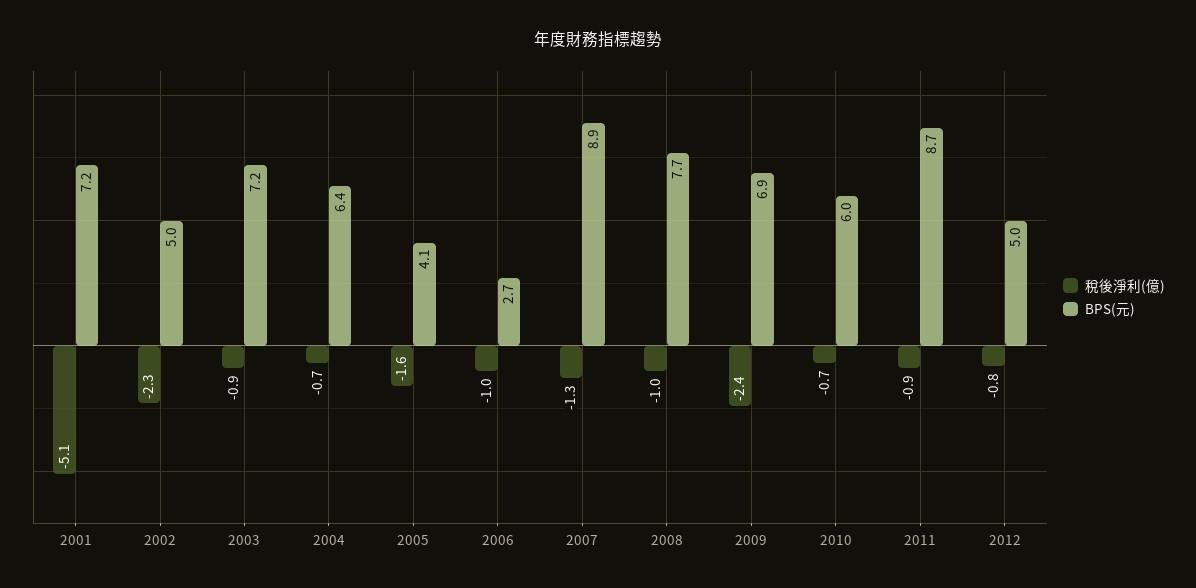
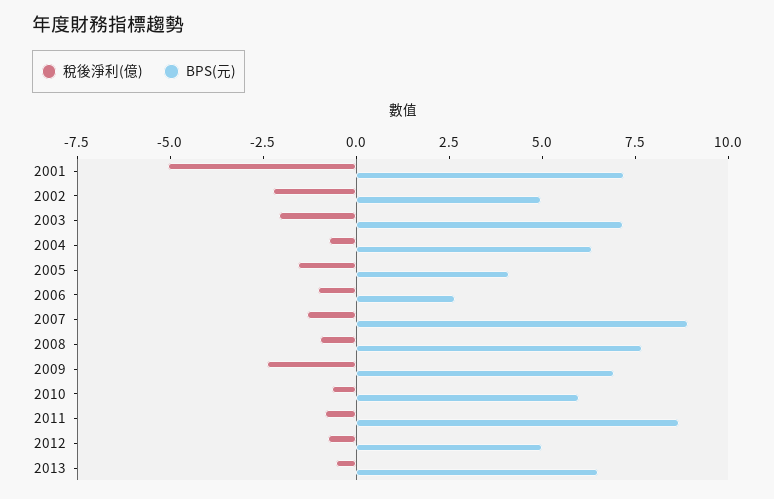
稅後淨利(億), 2003: -0.9 -> -2
稅後淨利(億), 2013: none -> -0.5
BPS(元), 2013: none -> 6.5

